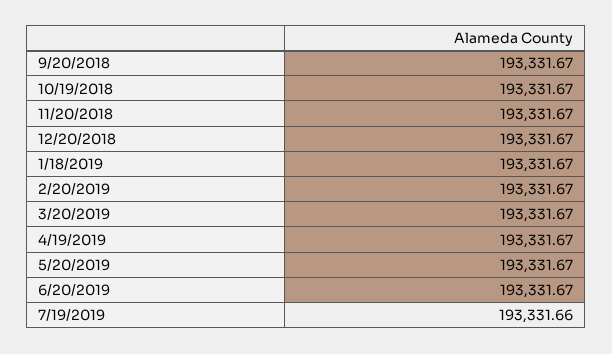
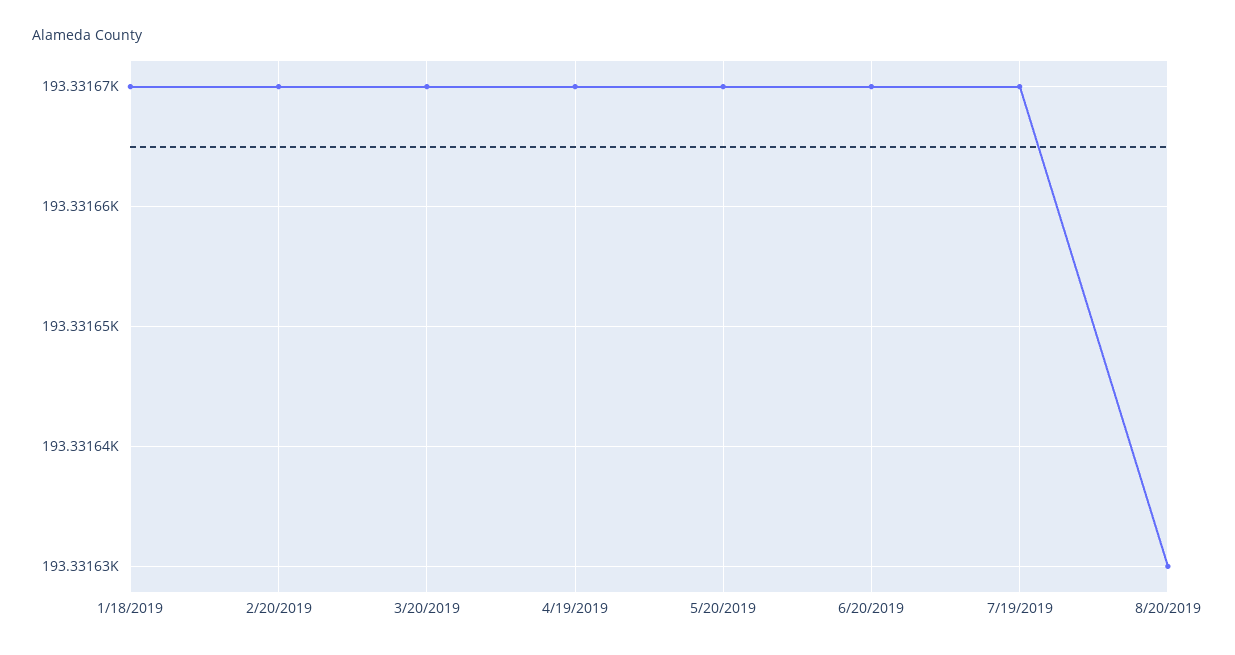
9/20/2018: 193331.67 -> none
10/19/2018: 193331.67 -> none
11/20/2018: 193331.67 -> none
12/20/2018: 193331.67 -> none
7/19/2019: 193331.66 -> 193331.67
8/20/2019: none -> 193331.63

